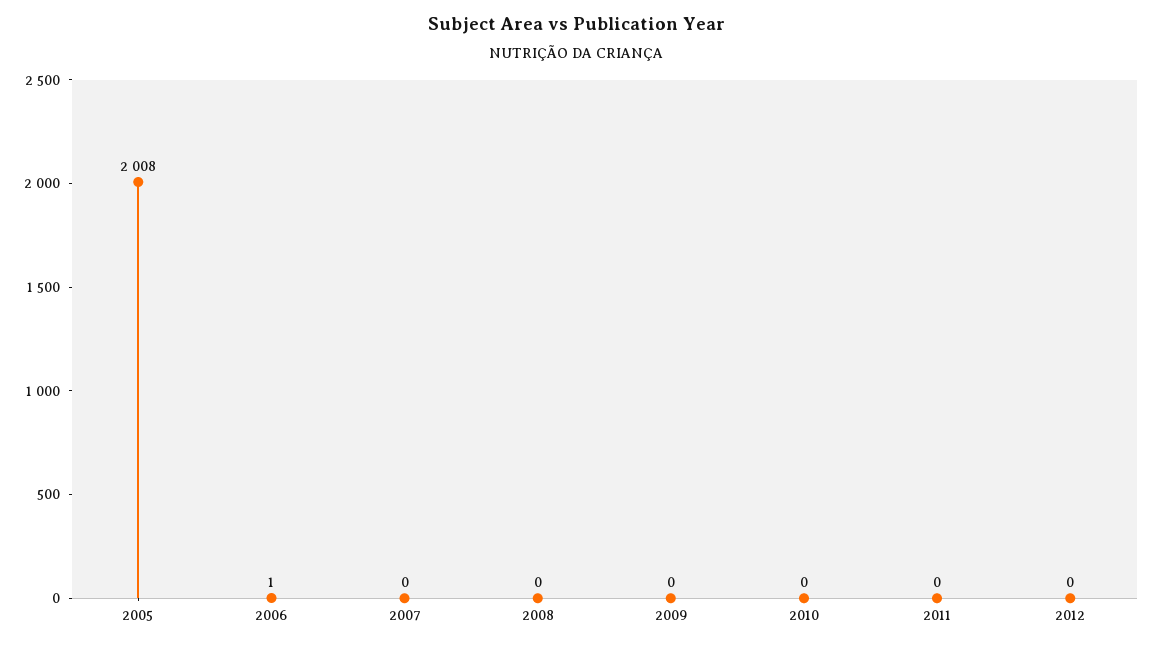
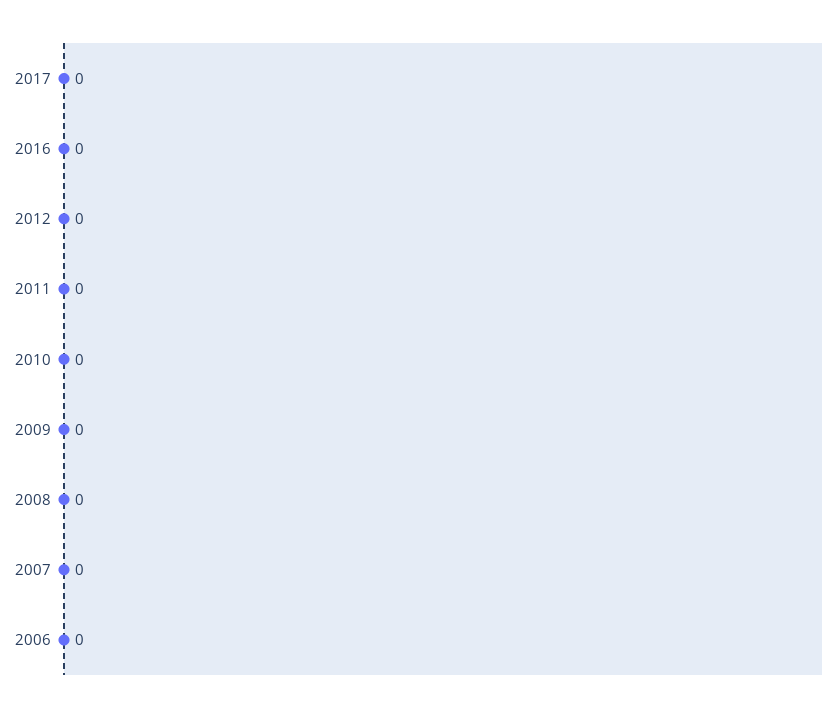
2005: 2008 -> none
2006: 1 -> 0
2017: none -> 0
2016: none -> 0

